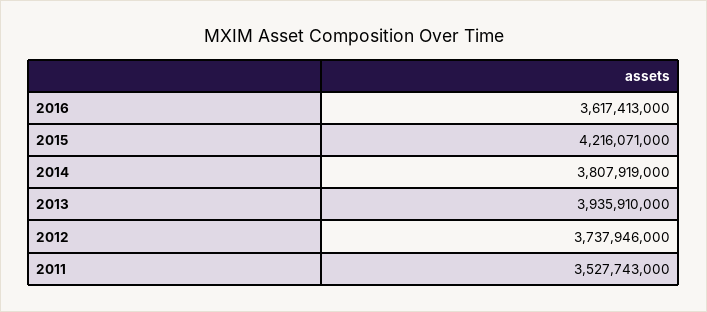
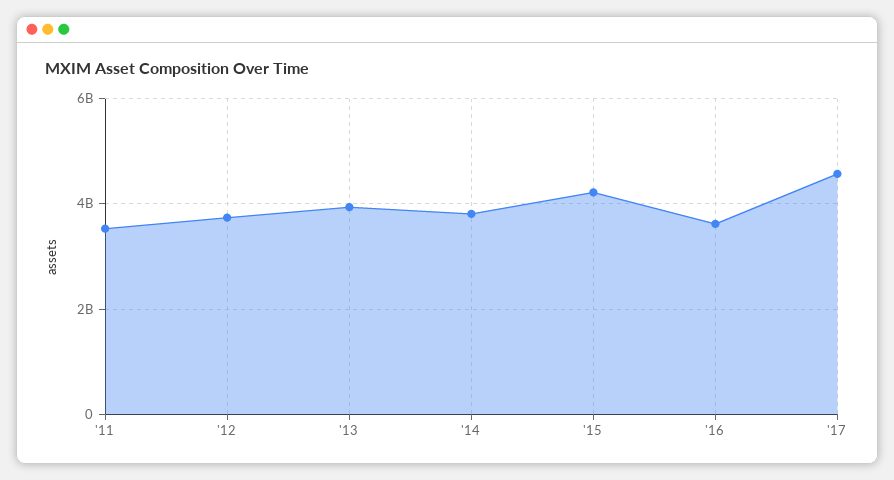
'17: none -> 4600000000

